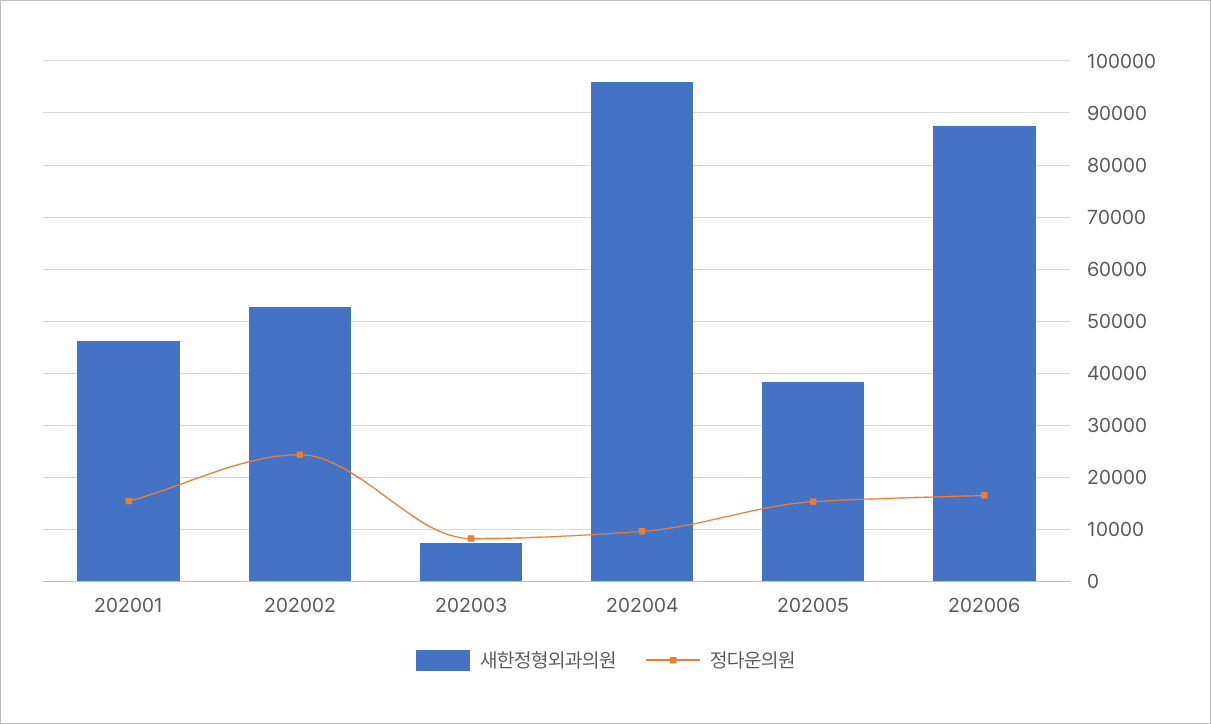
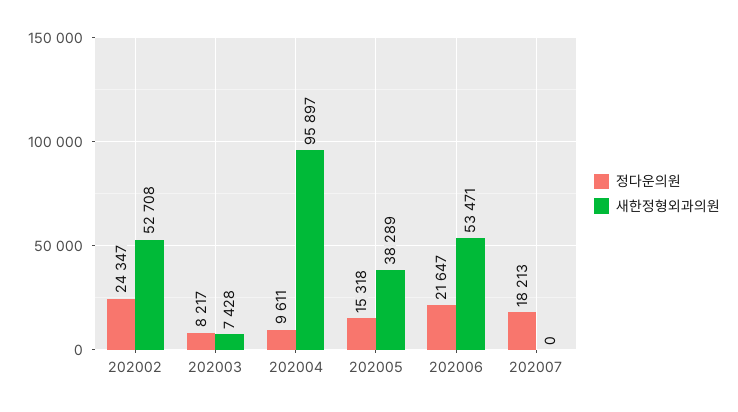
새한정형외과의원, 202001: 46000 -> none
정다운의원, 202001: 16000 -> none
새한정형외과의원, 202006: 88000 -> 53471
정다운의원, 202006: 16000 -> 21647
정다운의원, 202007: none -> 18213
새한정형외과의원, 202007: none -> 0

